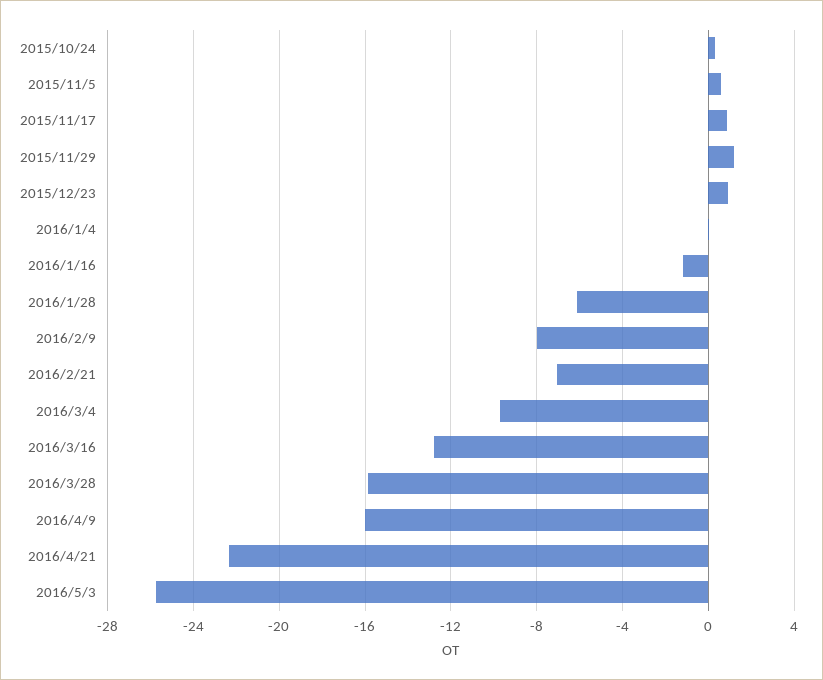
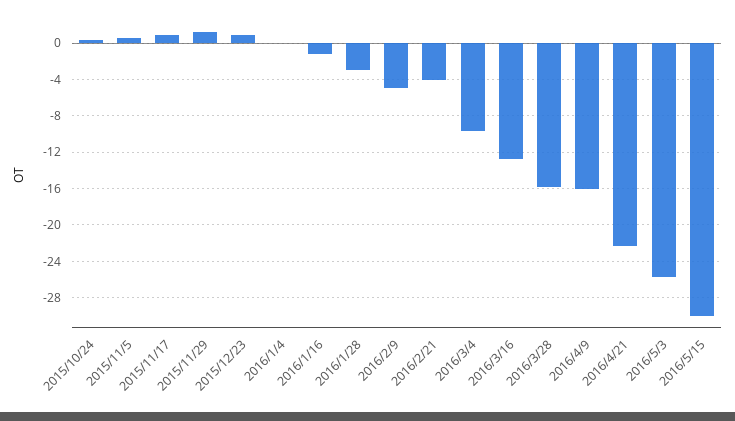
2016/1/28: -6 -> -3
2016/2/9: -8 -> -5
2016/2/21: -7 -> -4
2016/5/15: none -> -30

